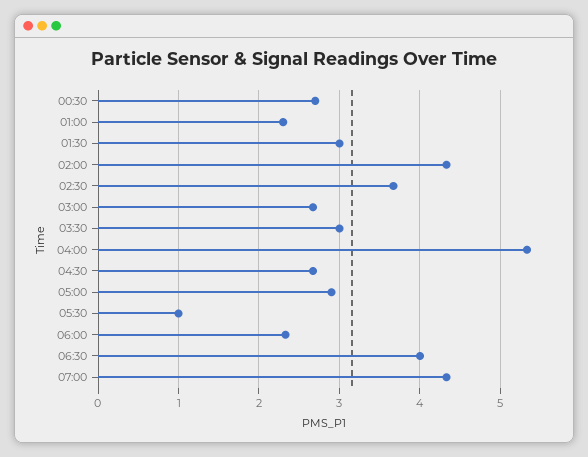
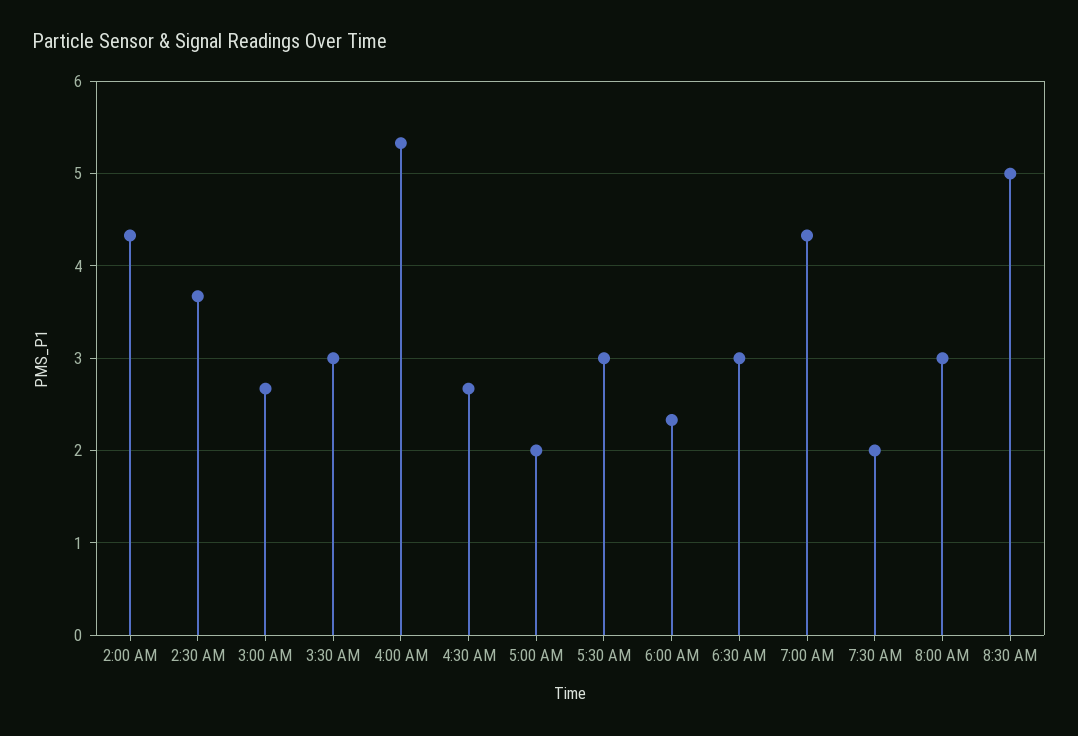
00:30: 2.7 -> none
01:00: 2.3 -> none
01:30: 3 -> none
05:00: 2.9 -> 2
05:30: 1 -> 3
06:30: 4 -> 3
7:30 AM: none -> 2
8:00 AM: none -> 3
8:30 AM: none -> 5

